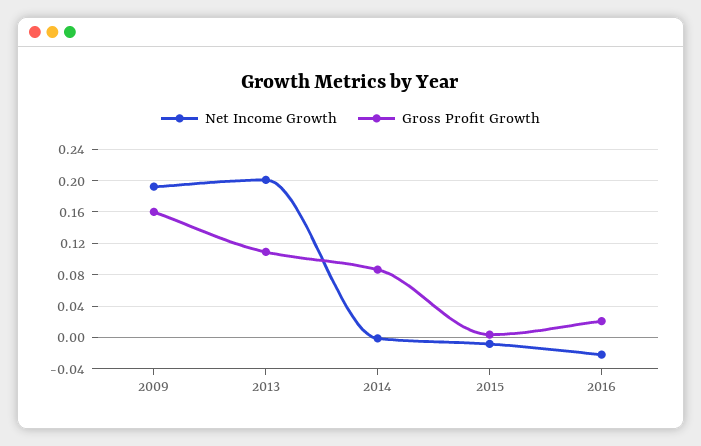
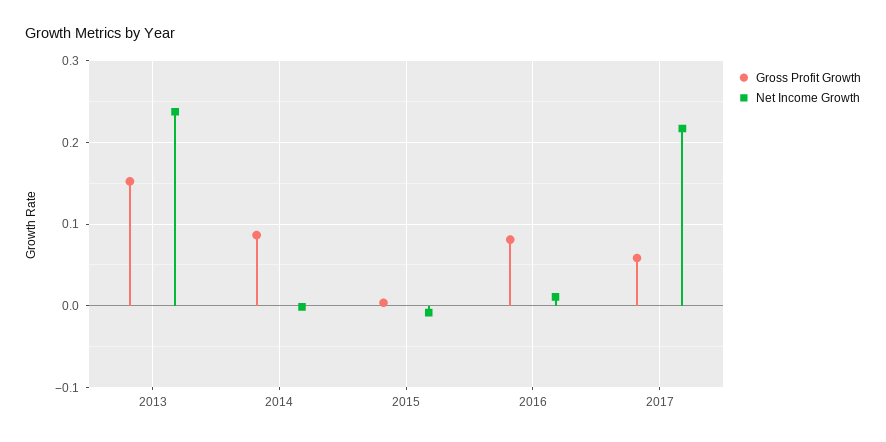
Net Income Growth, 2009: 0.19 -> none
Gross Profit Growth, 2009: 0.16 -> none
Net Income Growth, 2013: 0.2 -> 0.24
Gross Profit Growth, 2013: 0.11 -> 0.15
Net Income Growth, 2016: -0.02 -> 0.01
Gross Profit Growth, 2016: 0.02 -> 0.08
Gross Profit Growth, 2017: none -> 0.06
Net Income Growth, 2017: none -> 0.22

